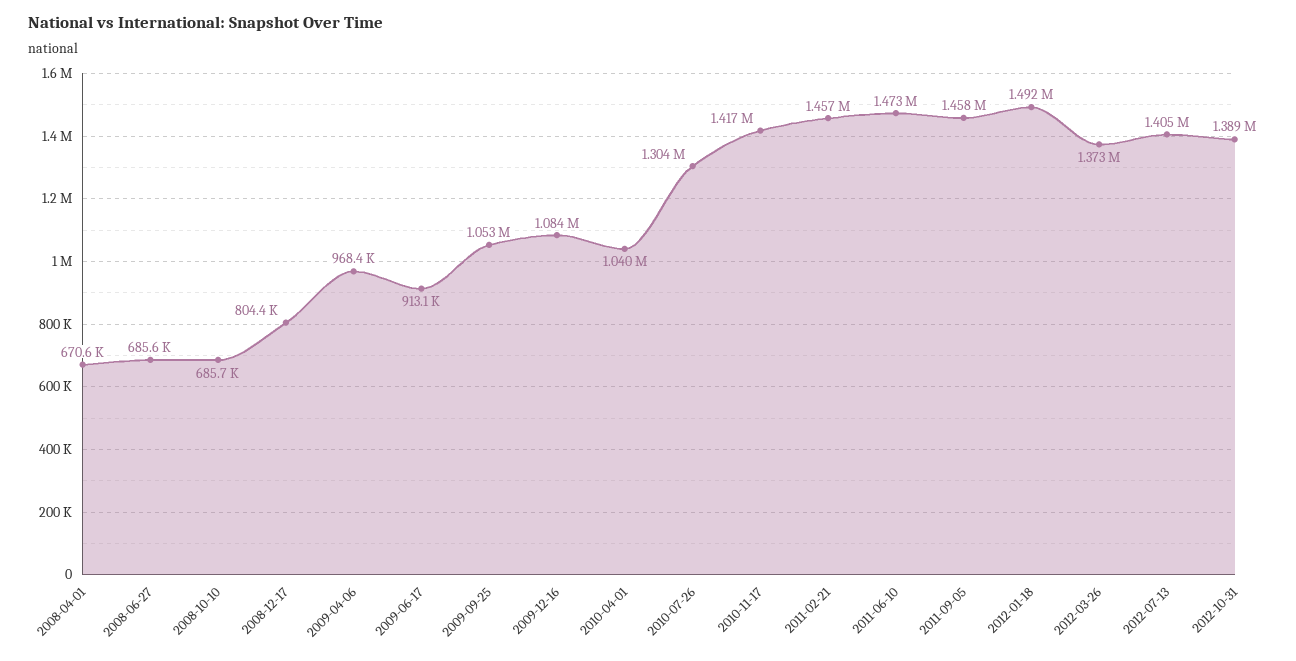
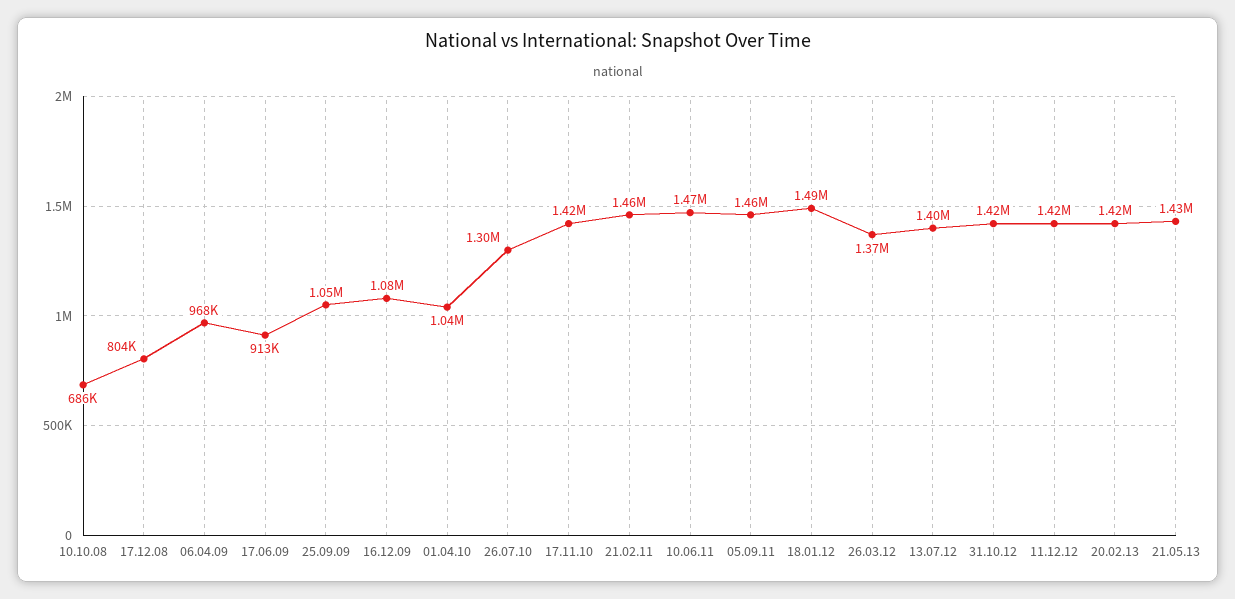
2008-04-01: 670600 -> none
2008-06-27: 685600 -> none
2012-10-31: 1389000 -> 1420000
11.12.12: none -> 1420000
20.02.13: none -> 1420000
21.05.13: none -> 1430000

